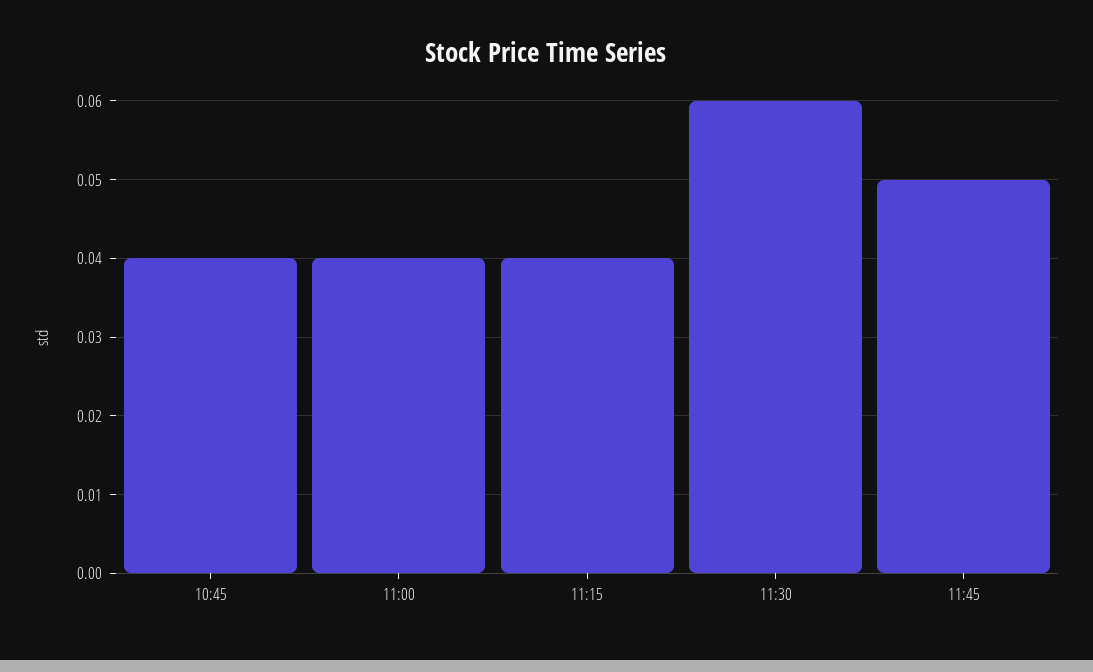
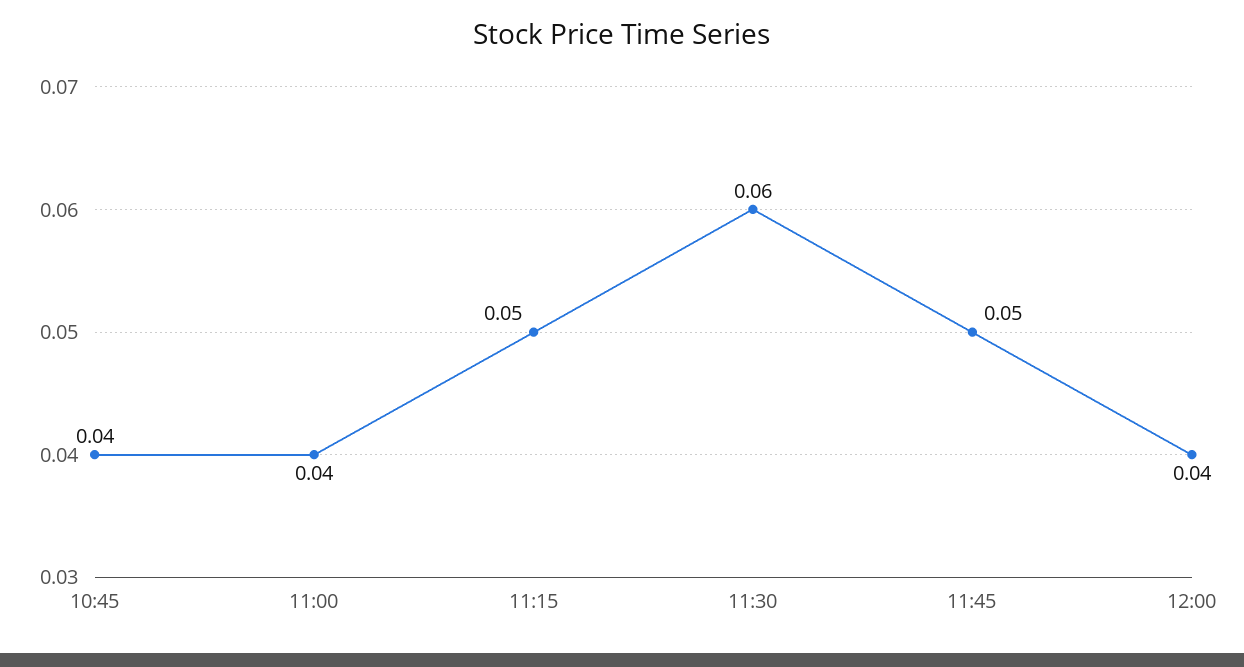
11:15: 0.04 -> 0.05
12:00: none -> 0.04

